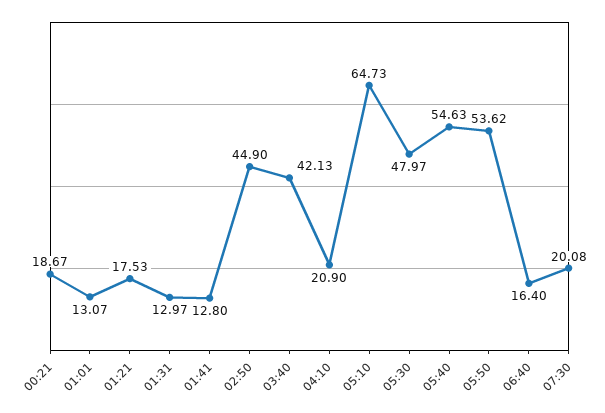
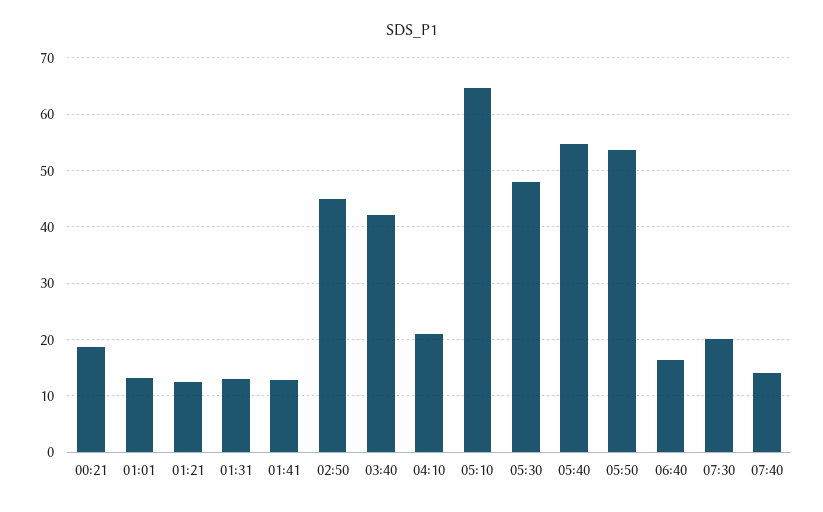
01:21: 17.53 -> 12
07:40: none -> 14

